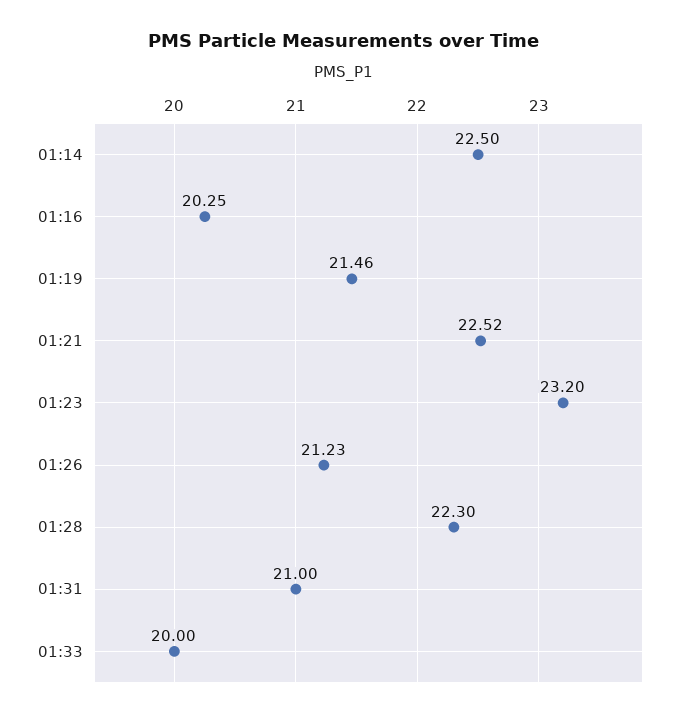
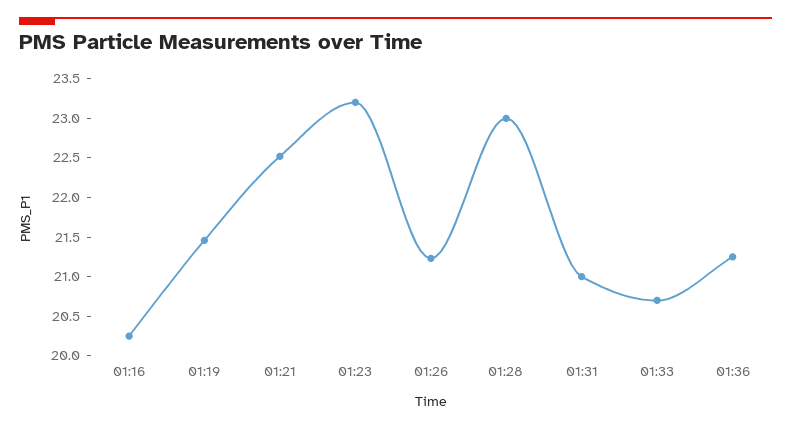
01:14: 22.5 -> none
01:28: 22.3 -> 23
01:33: 20 -> 20.75
01:36: none -> 21.25

